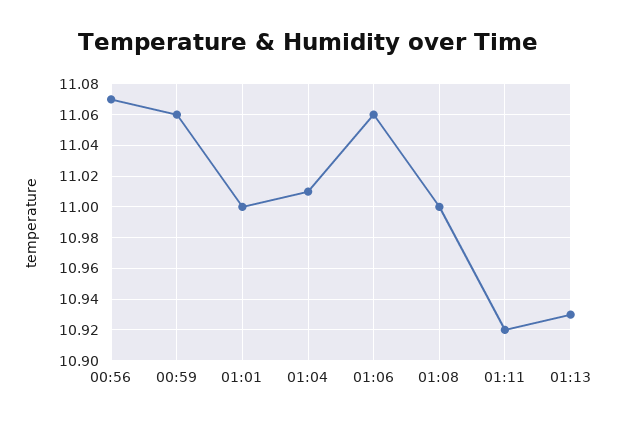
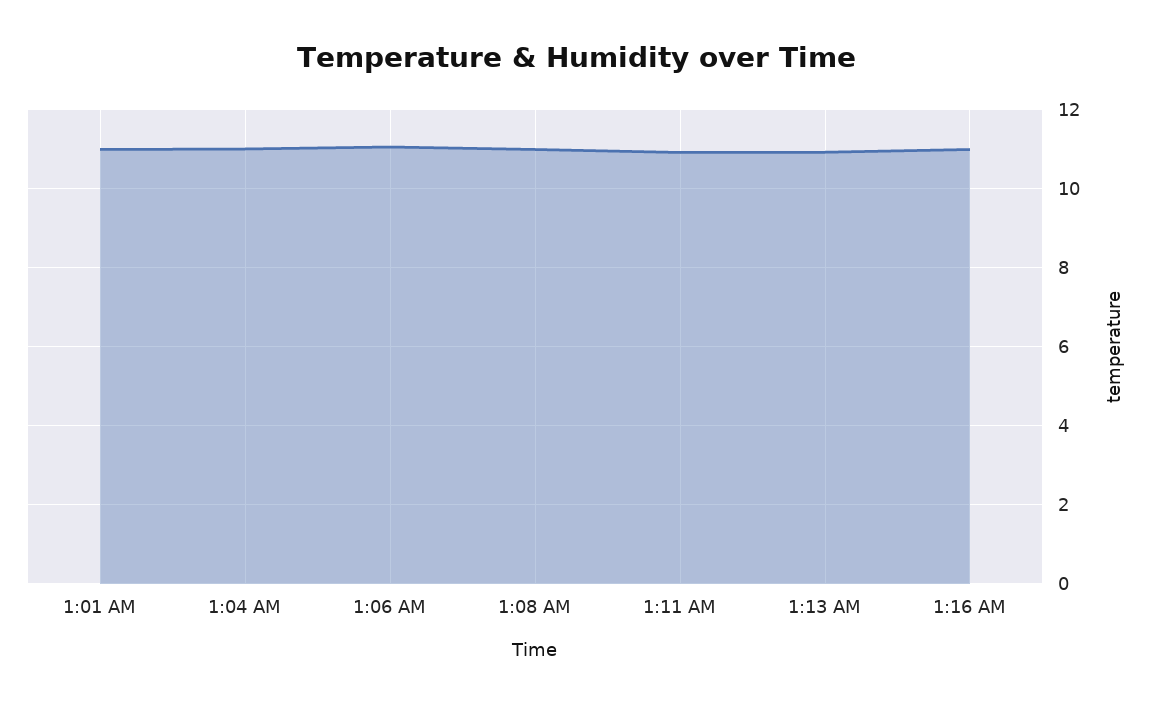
00:56: 11.07 -> none
00:59: 11.06 -> none
1:16 AM: none -> 11

